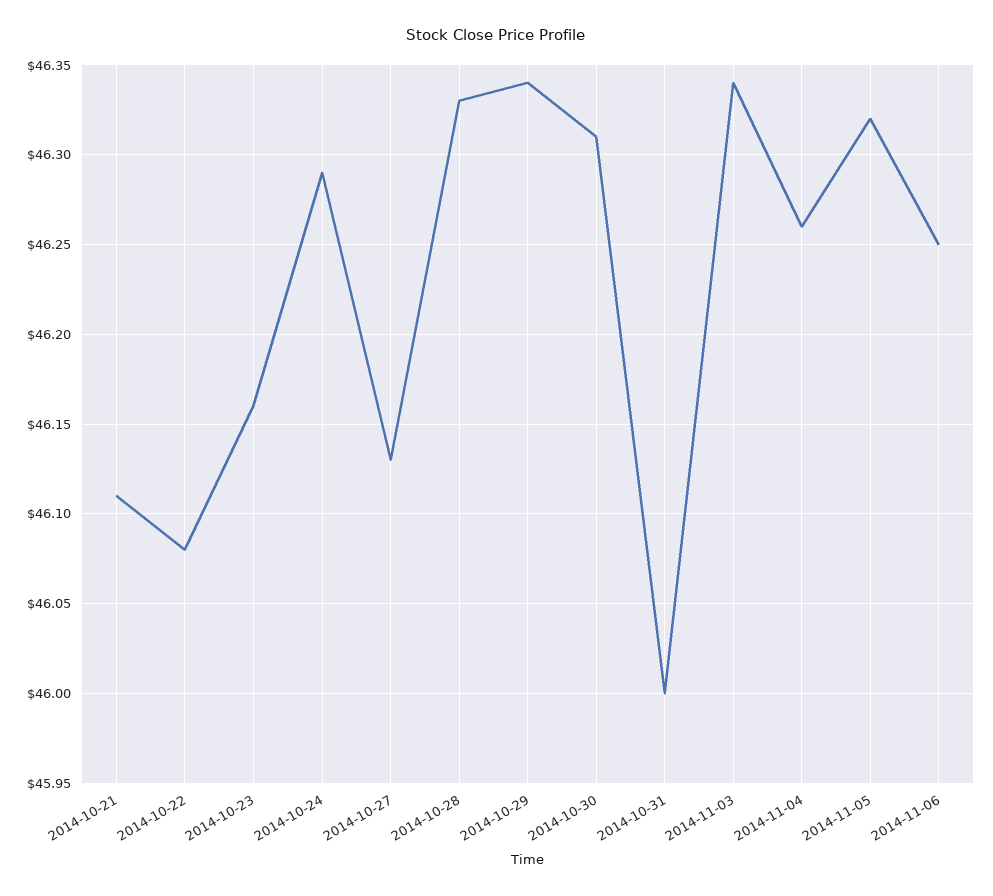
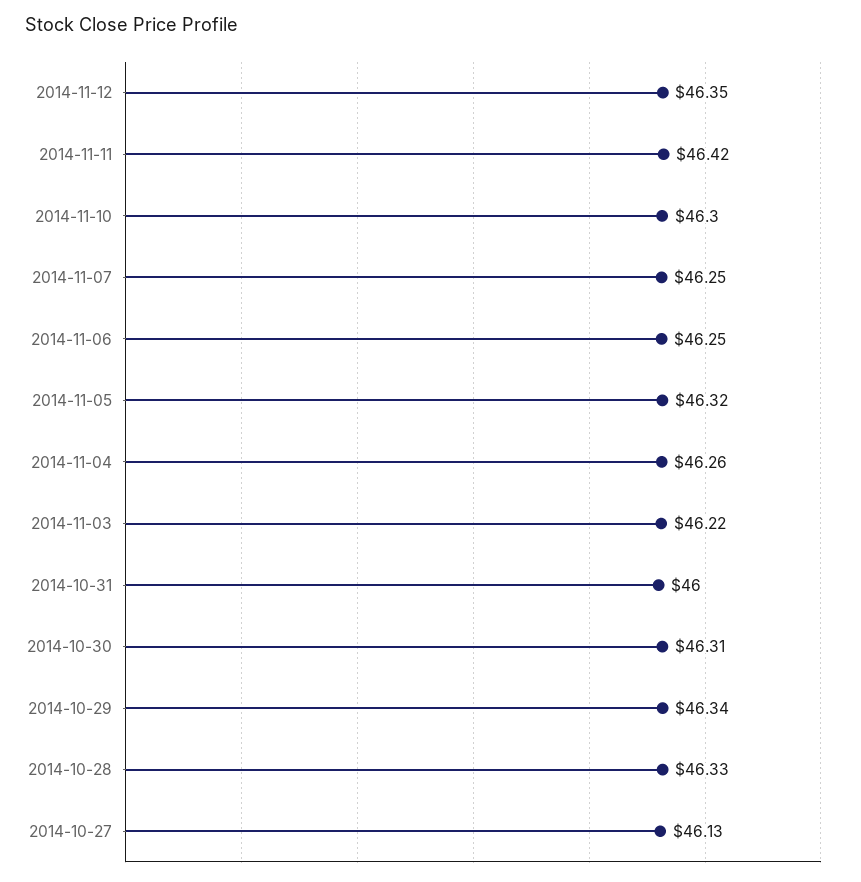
2014-10-21: 46.11 -> none
2014-10-22: 46.08 -> none
2014-10-23: 46.16 -> none
2014-10-24: 46.29 -> none
2014-11-03: 46.34 -> 46.22
2014-11-12: none -> 46.35
2014-11-11: none -> 46.42
2014-11-10: none -> 46.3
2014-11-07: none -> 46.25

